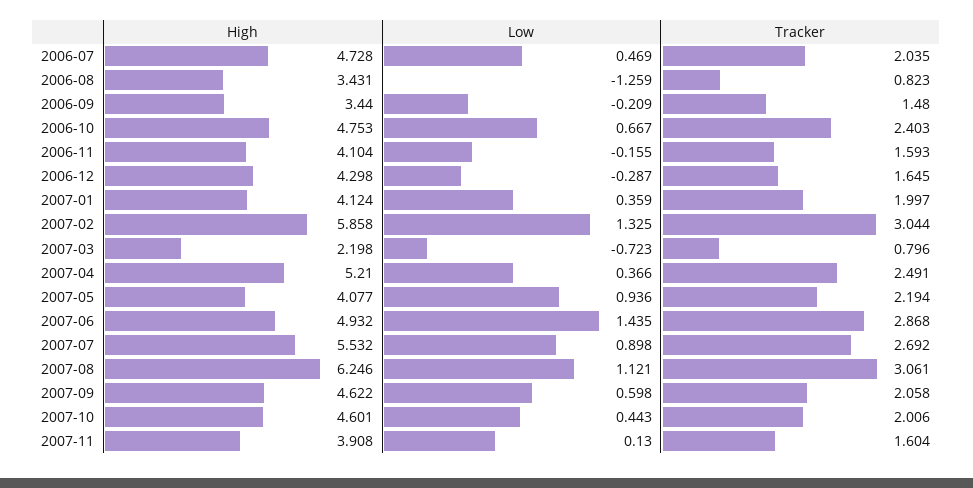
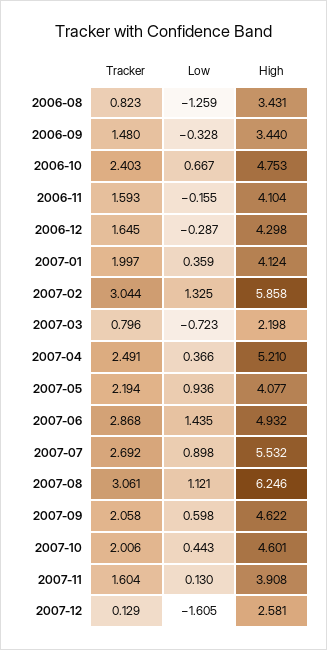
High, 2006-07: 4.728 -> none
Low, 2006-07: 0.469 -> none
Tracker, 2006-07: 2.035 -> none
Low, 2006-09: -0.209 -> -0.328
Tracker, 2007-12: none -> 0.129
Low, 2007-12: none -> -1.605
High, 2007-12: none -> 2.581

